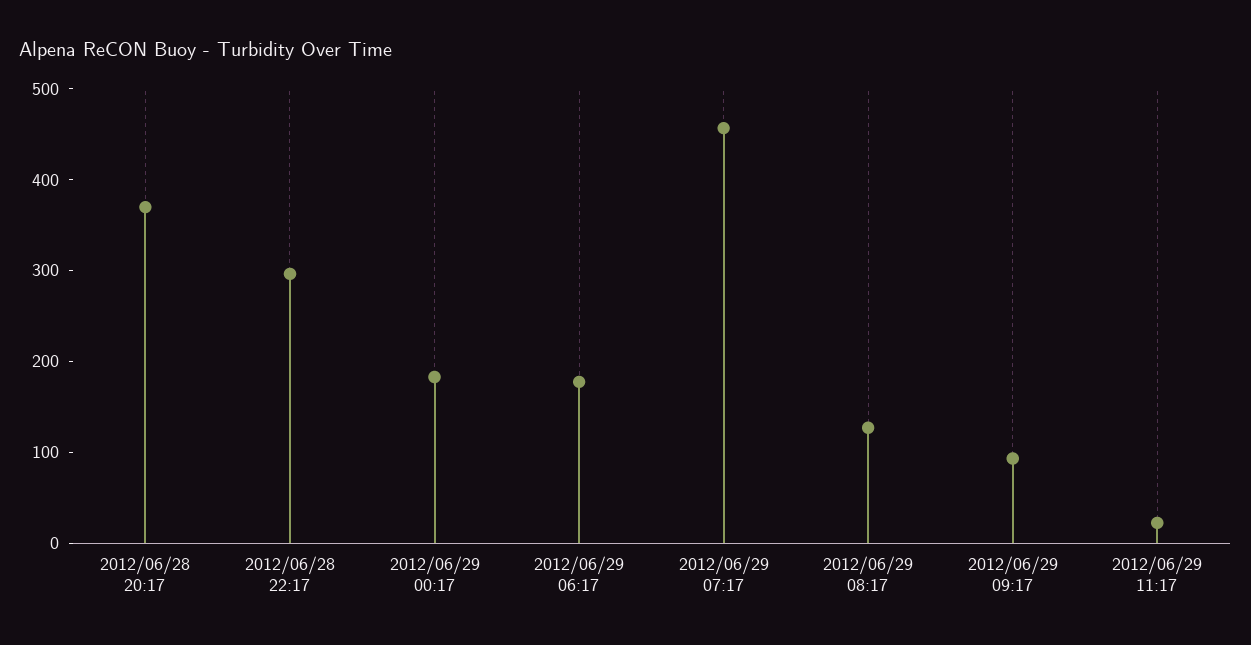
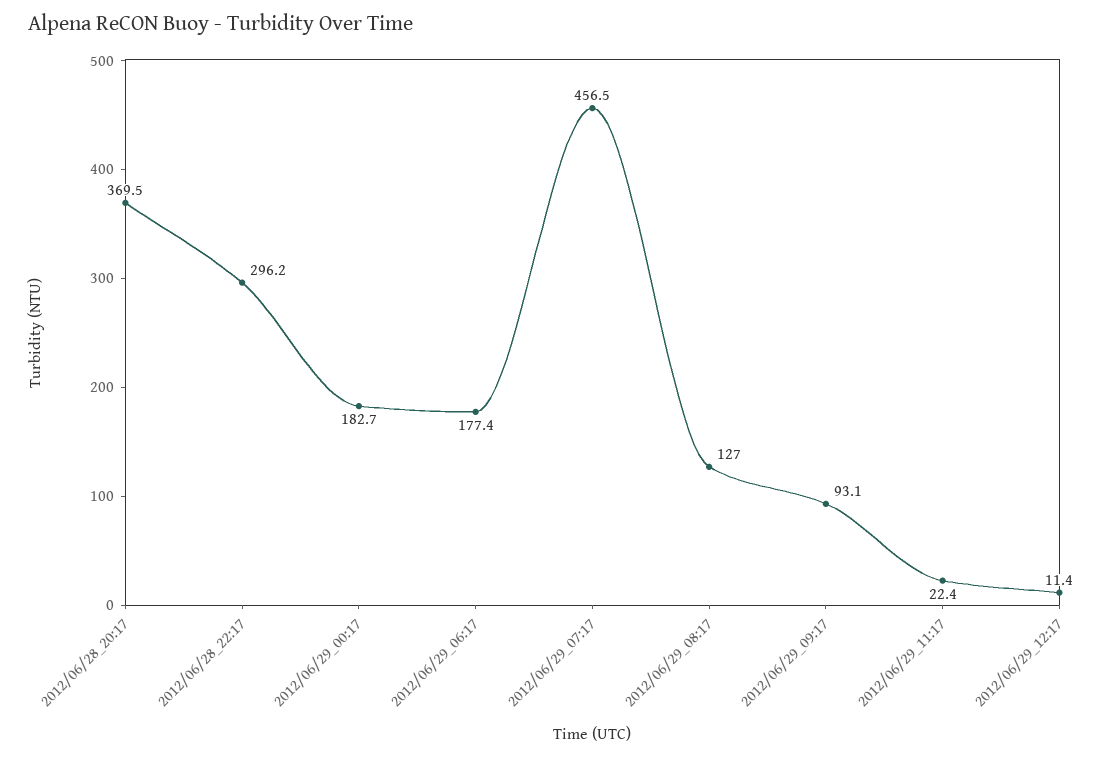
2012/06/29_12:17: none -> 11.4

